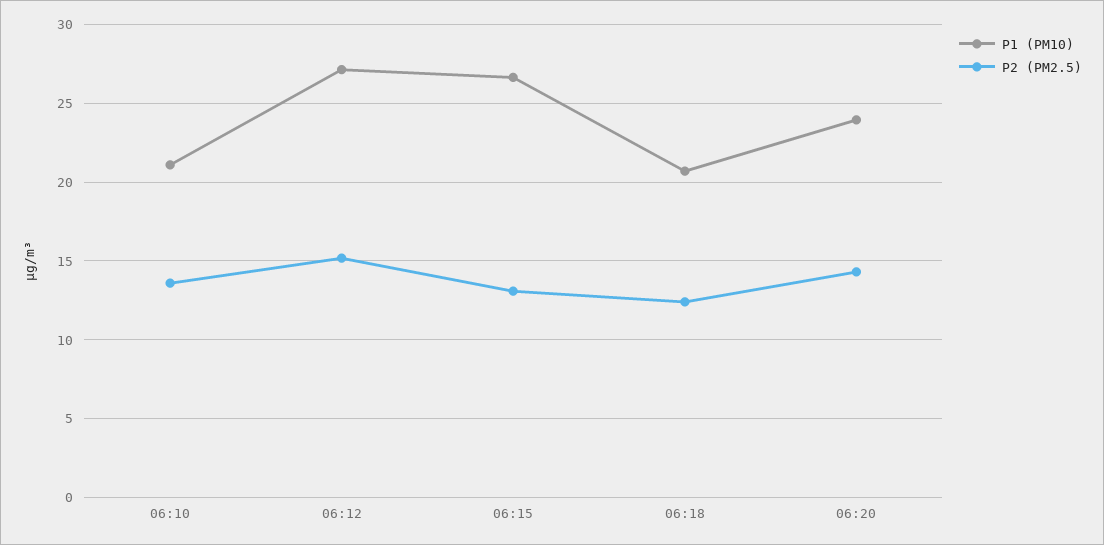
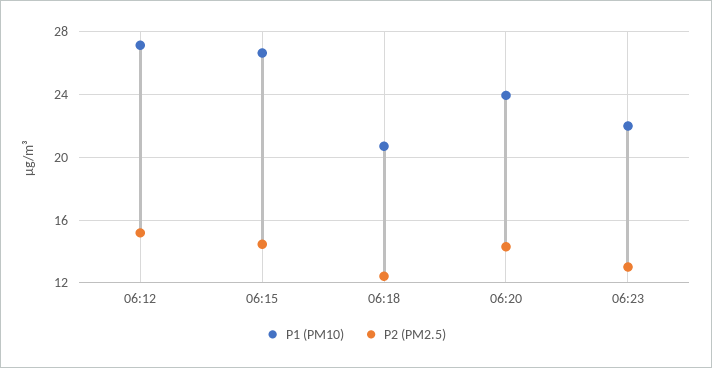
P1 (PM10), 06:10: 21 -> none
P2 (PM2.5), 06:10: 13.5 -> none
P2 (PM2.5), 06:15: 13 -> 14.5
P1 (PM10), 06:23: none -> 22
P2 (PM2.5), 06:23: none -> 13

